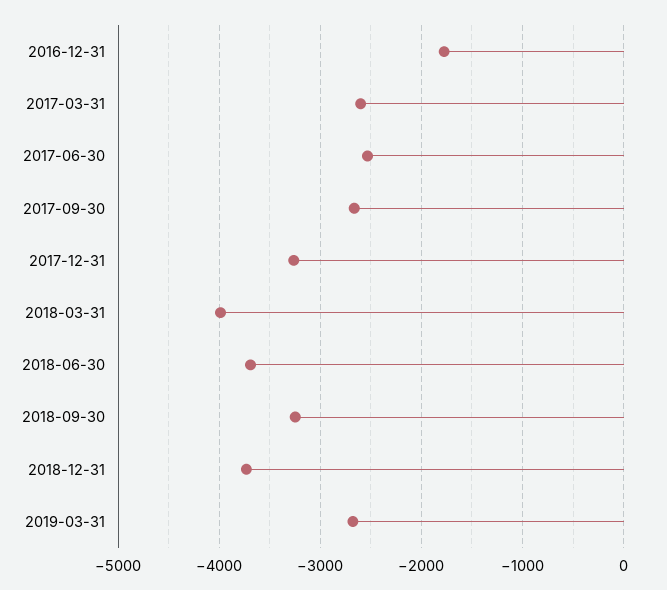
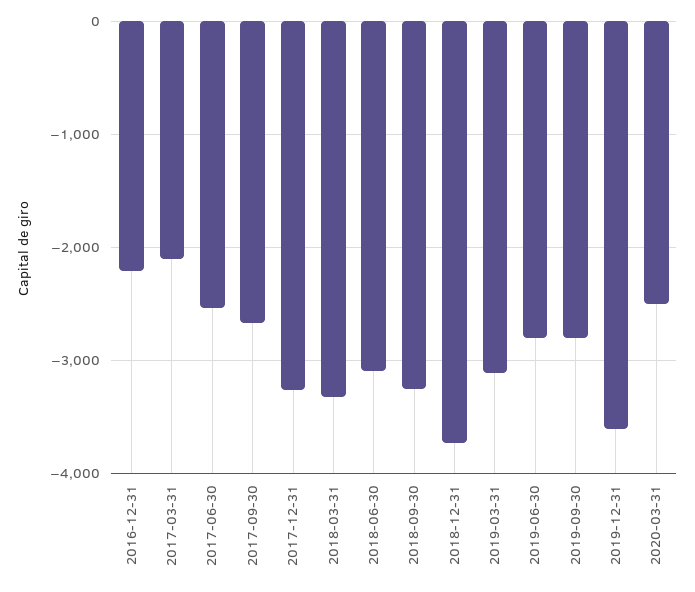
2016-12-31: -1800 -> -2200
2017-03-31: -2600 -> -2100
2018-03-31: -4000 -> -3300
2018-06-30: -3700 -> -3100
2019-03-31: -2700 -> -3100
2019-06-30: none -> -2800
2019-09-30: none -> -2800
2019-12-31: none -> -3600
2020-03-31: none -> -2500

